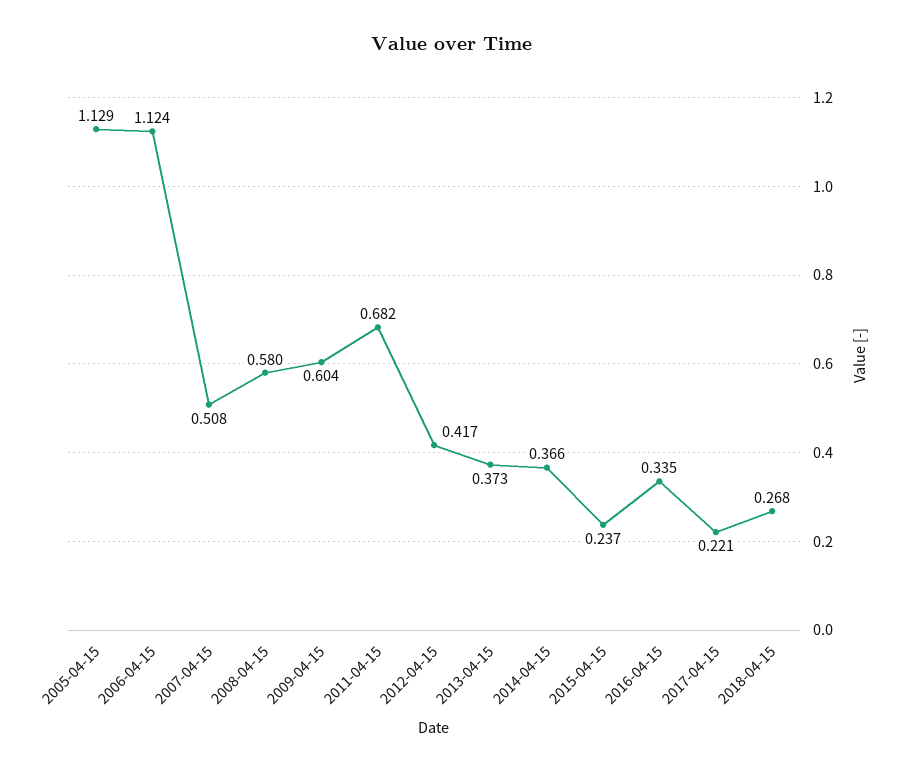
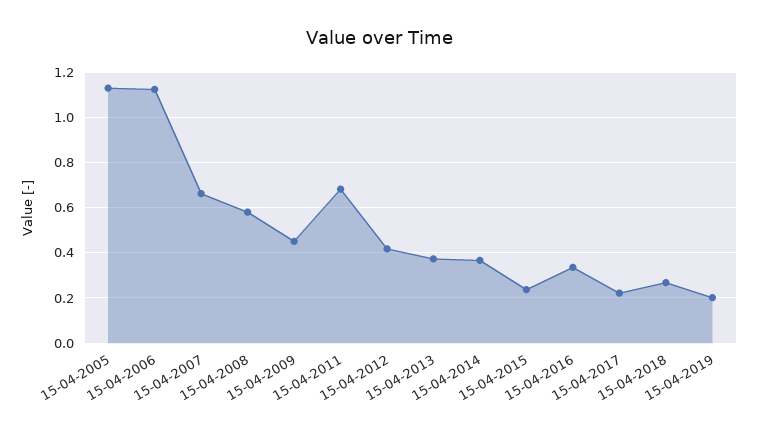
2007-04-15: 0.508 -> 0.65
2009-04-15: 0.604 -> 0.45
15-04-2019: none -> 0.2

